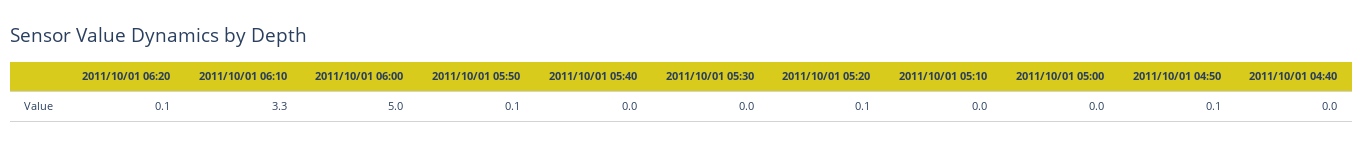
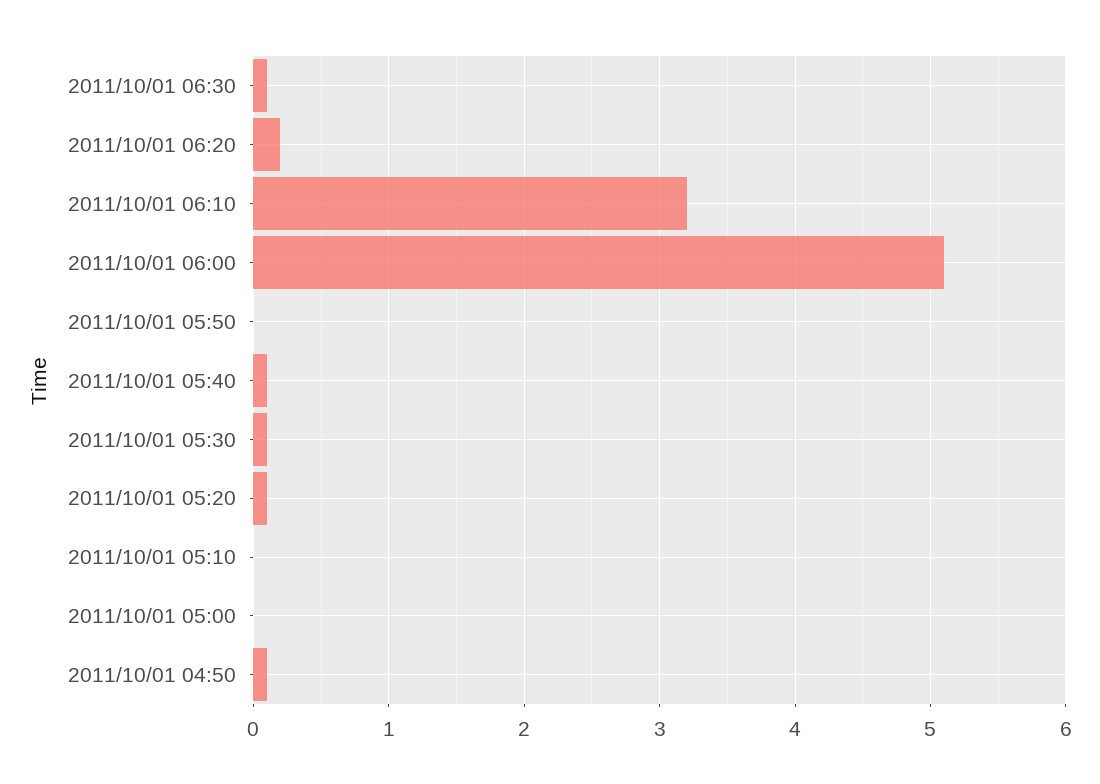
2011/10/01 06:20: 0.1 -> 0.2
2011/10/01 06:10: 3.3 -> 3.2
2011/10/01 06:00: 5 -> 5.1
2011/10/01 05:50: 0.1 -> 0
2011/10/01 05:40: 0 -> 0.1
2011/10/01 05:30: 0 -> 0.1
2011/10/01 04:40: 0 -> none
2011/10/01 06:30: none -> 0.1

